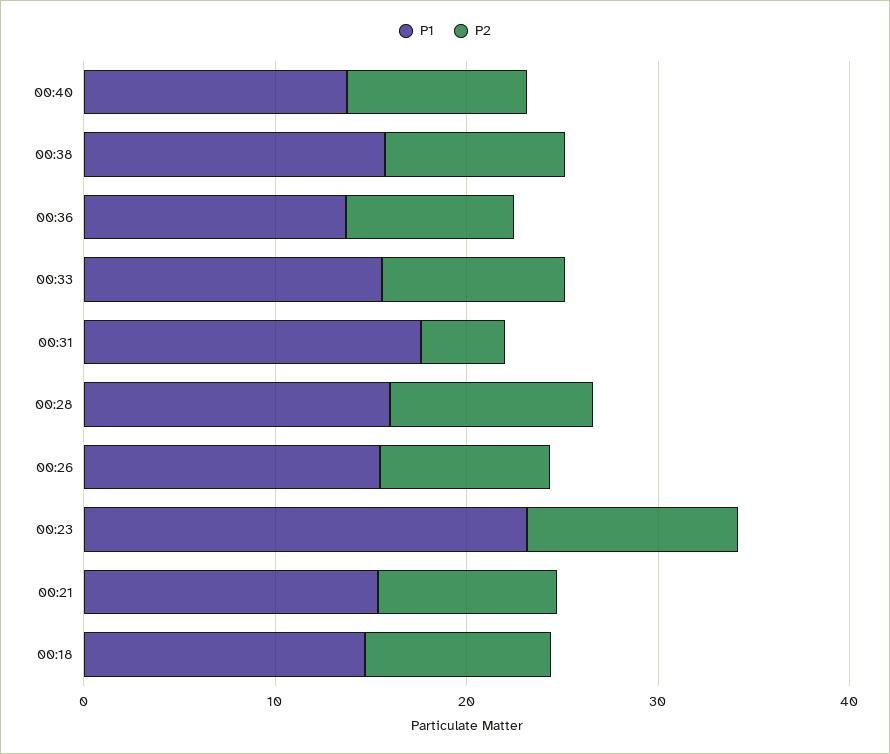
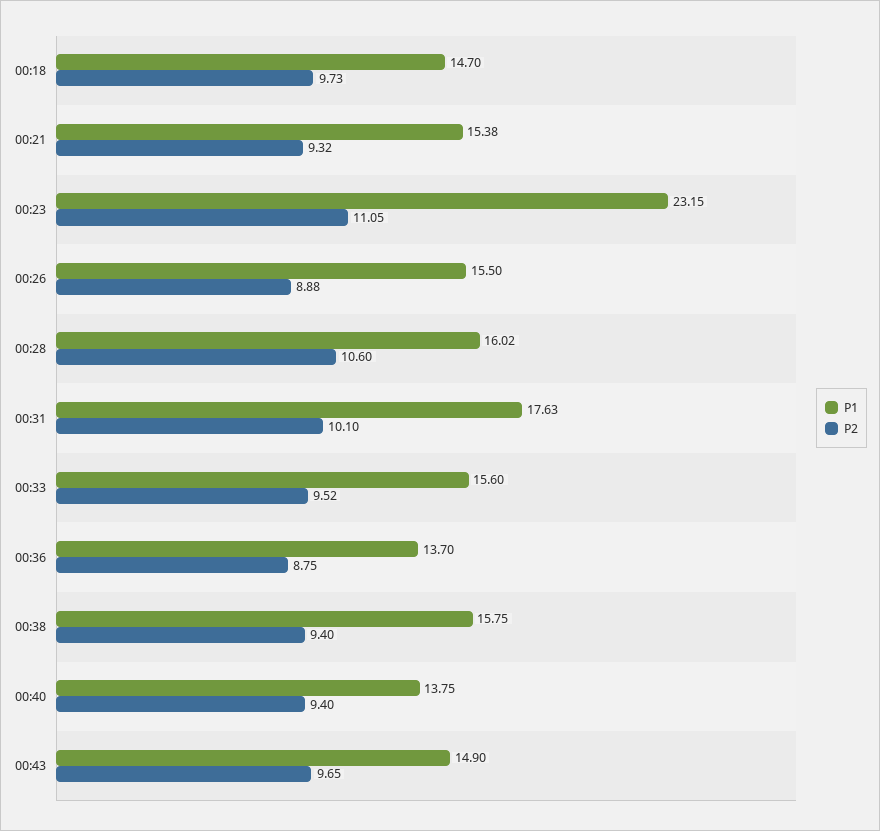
P2, 00:31: 4 -> 10.1
P1, 00:43: none -> 14.9
P2, 00:43: none -> 9.65

